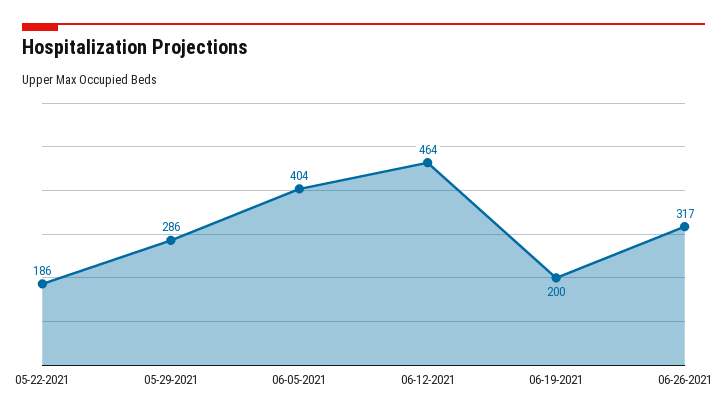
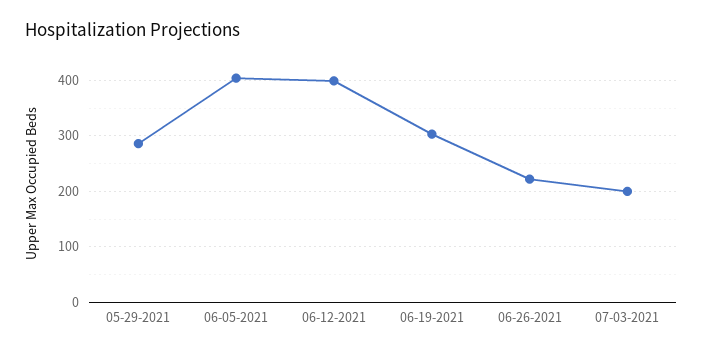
05-22-2021: 186 -> none
06-12-2021: 464 -> 400
06-19-2021: 200 -> 300
06-26-2021: 317 -> 220
07-03-2021: none -> 200

